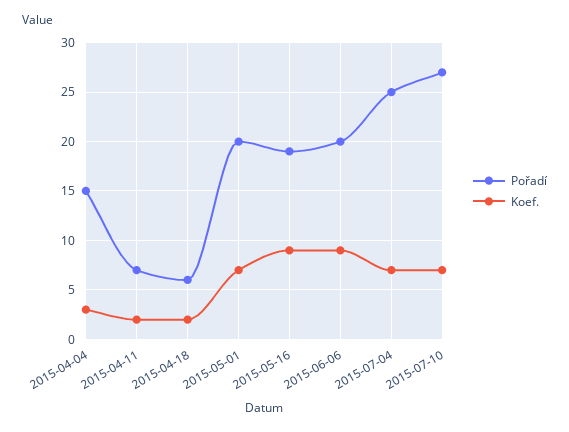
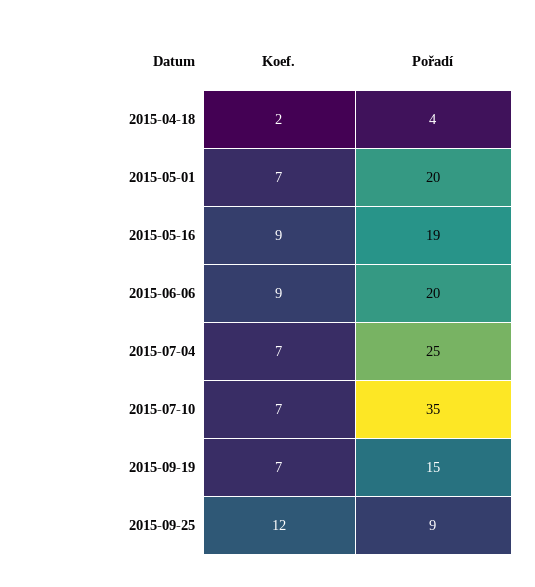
Pořadí, 2015-04-04: 15 -> none
Koef., 2015-04-04: 3 -> none
Pořadí, 2015-04-11: 7 -> none
Koef., 2015-04-11: 2 -> none
Pořadí, 2015-04-18: 6 -> 4
Pořadí, 2015-07-10: 27 -> 35
Koef., 2015-09-19: none -> 7
Pořadí, 2015-09-19: none -> 15
Koef., 2015-09-25: none -> 12
Pořadí, 2015-09-25: none -> 9

